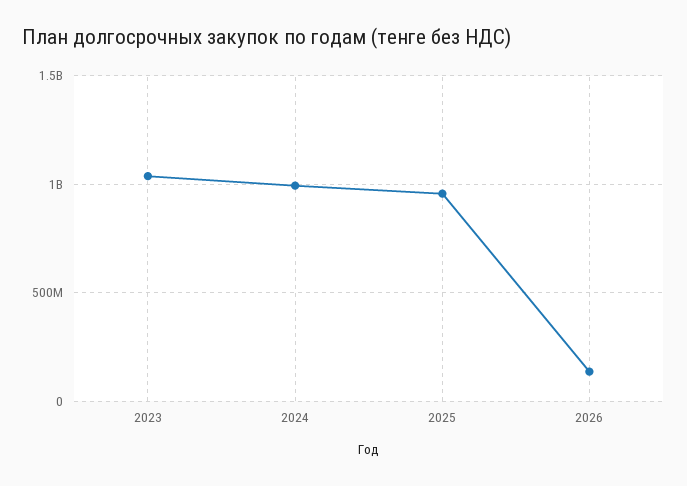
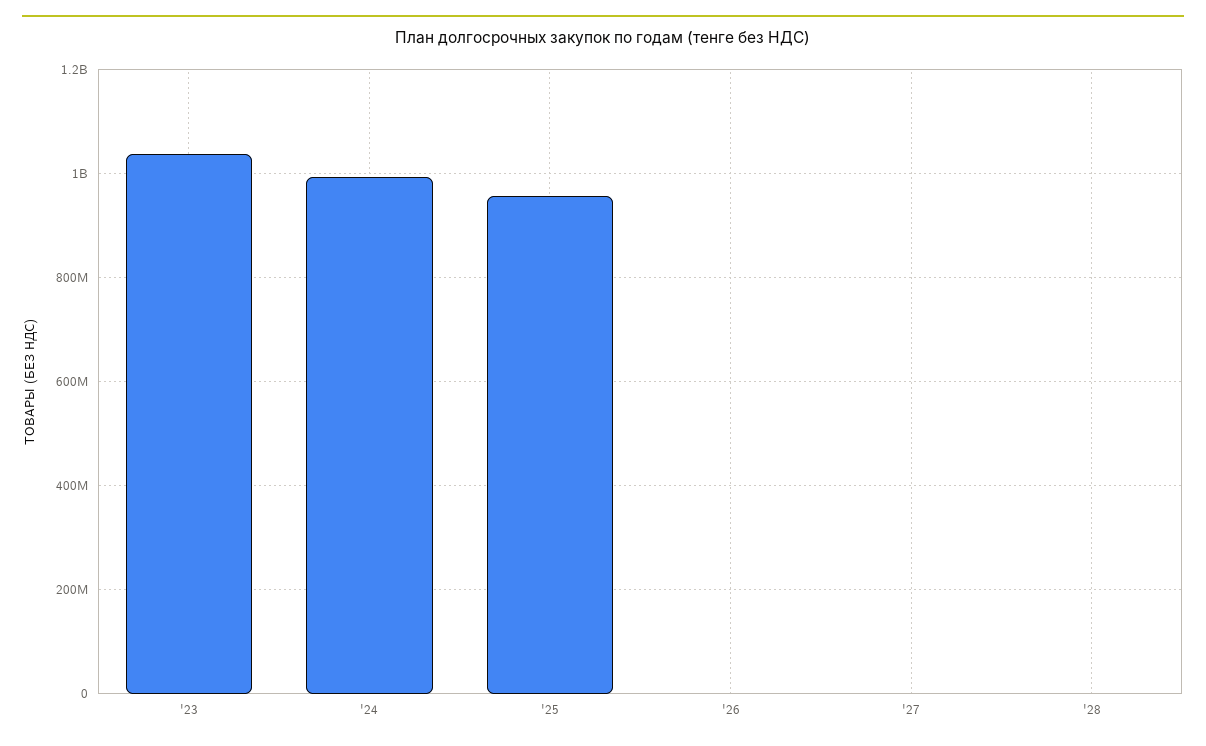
2026: 150000000 -> 0
'27: none -> 0
'28: none -> 0

